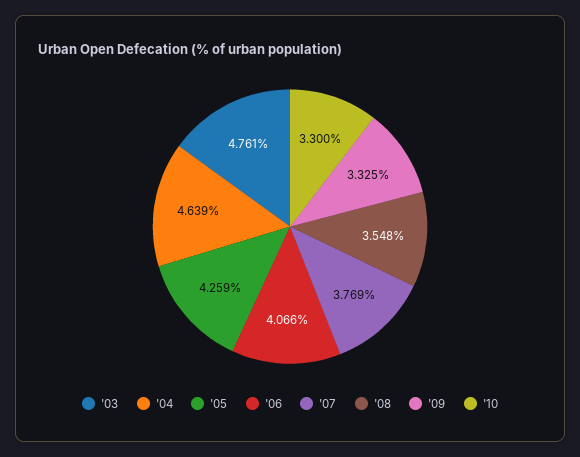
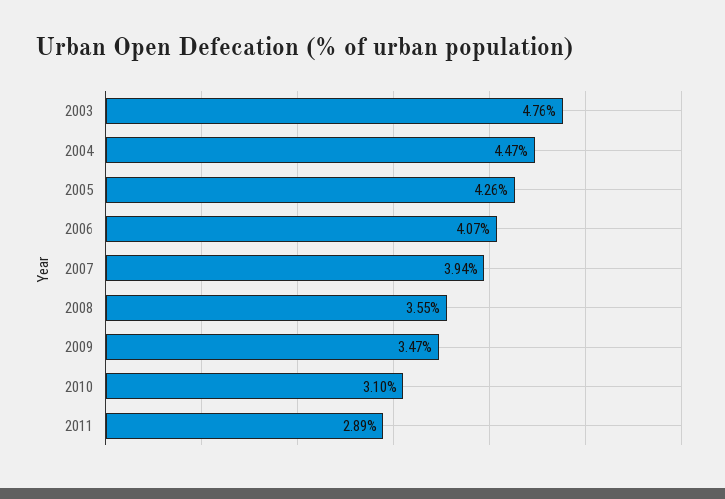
'04: 4.639 -> 4.47
'07: 3.769 -> 3.94
'09: 3.325 -> 3.47
'10: 3.3 -> 3.1
2011: none -> 2.89

